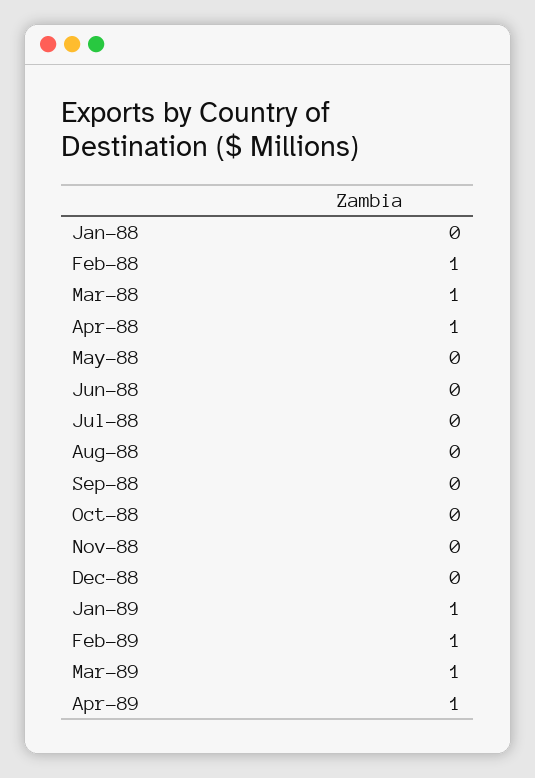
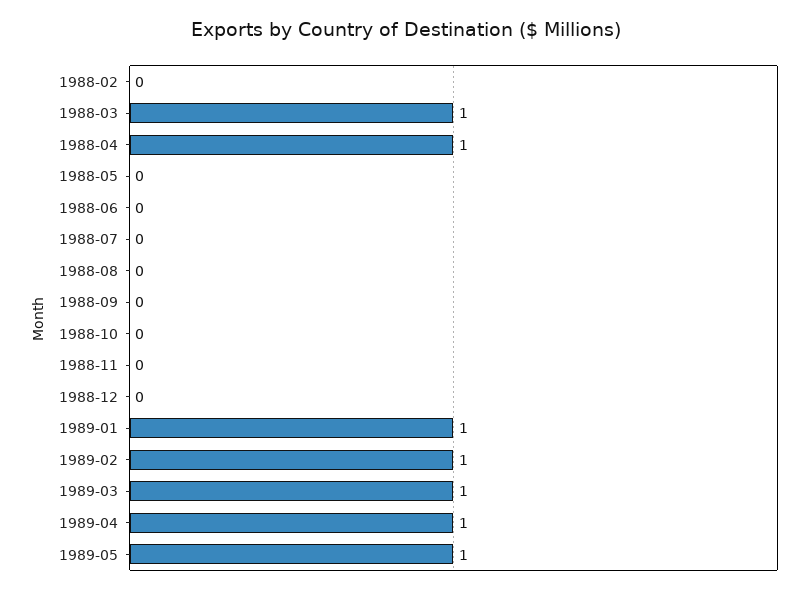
Jan-88: 0 -> none
Feb-88: 1 -> 0
1989-05: none -> 1

